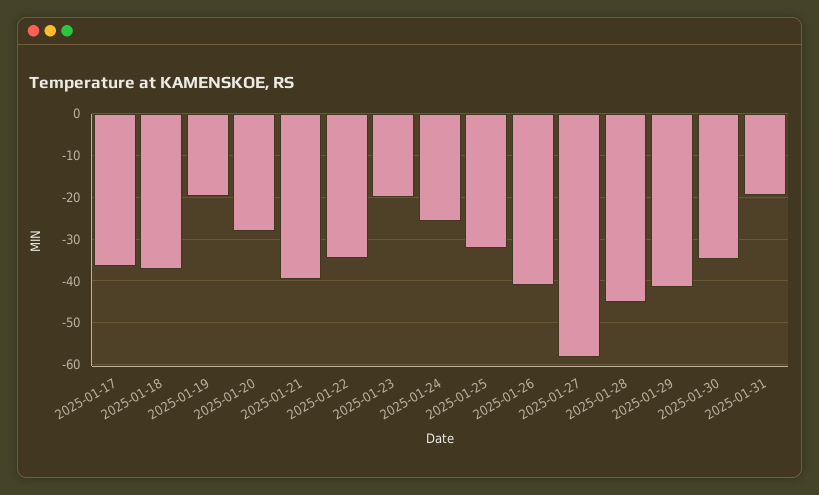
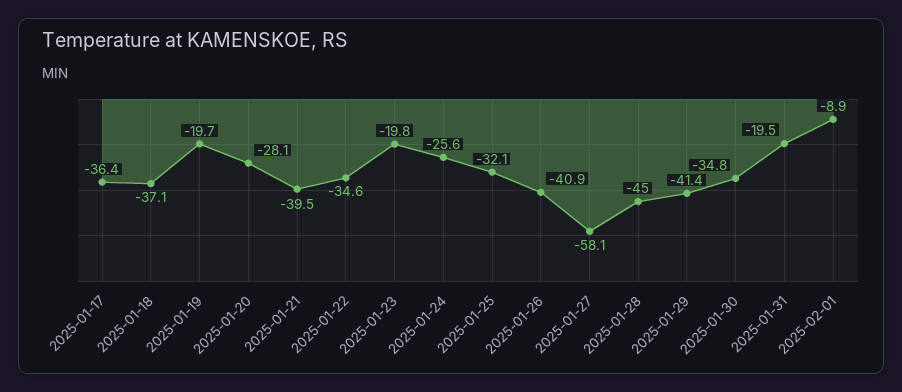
2025-02-01: none -> -8.9

